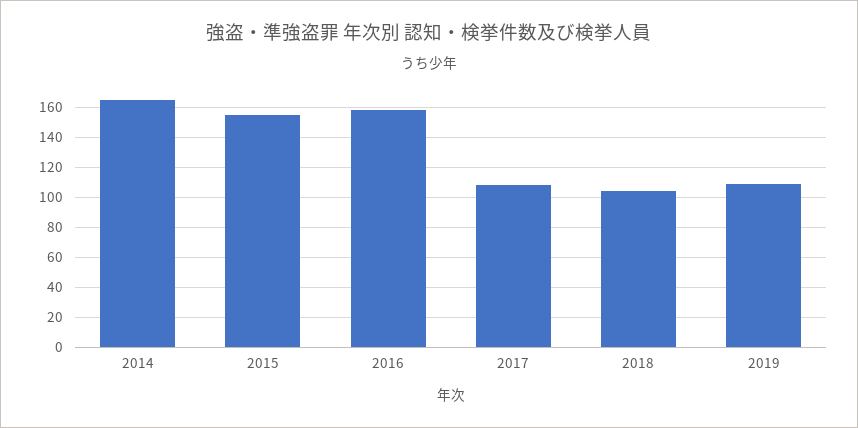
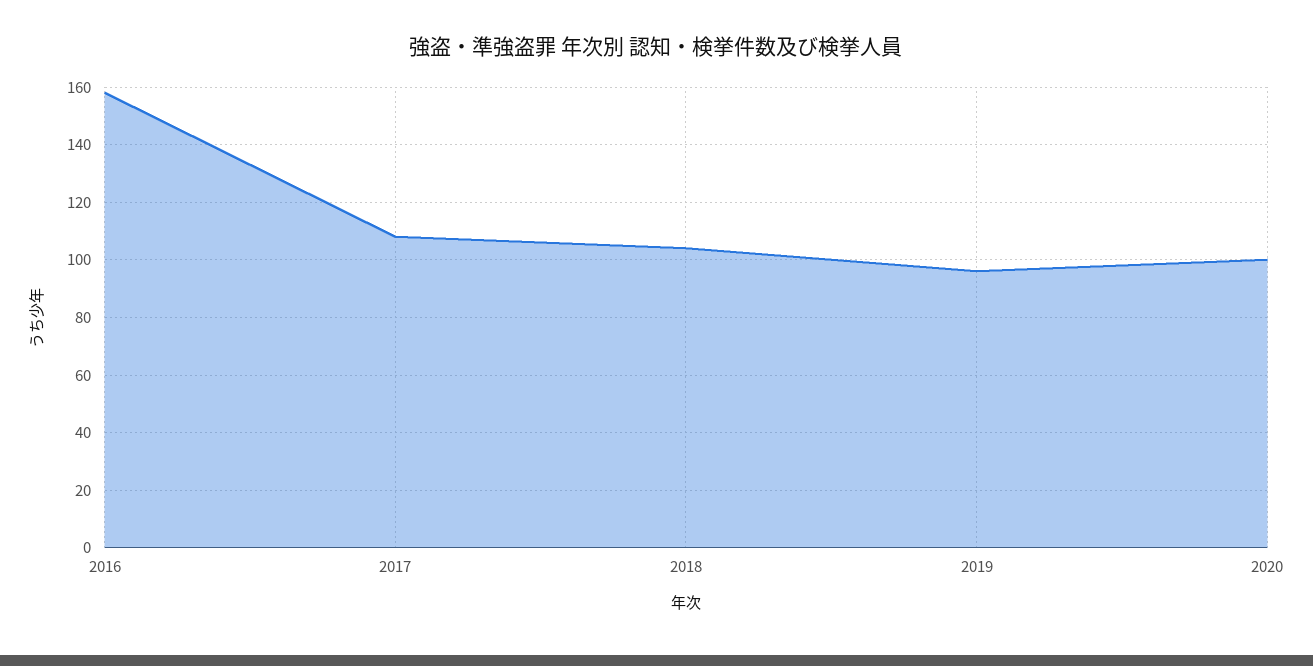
2014: 165 -> none
2015: 155 -> none
2019: 110 -> 95
2020: none -> 100

